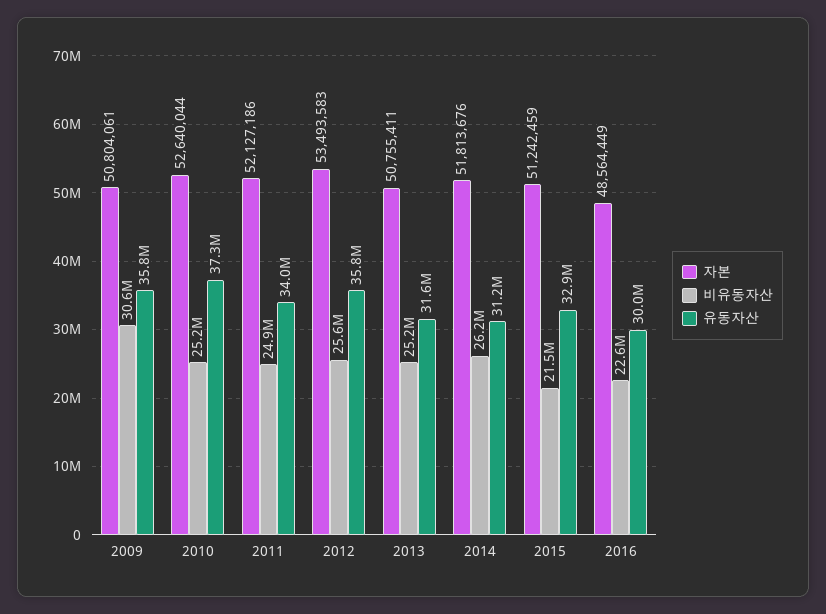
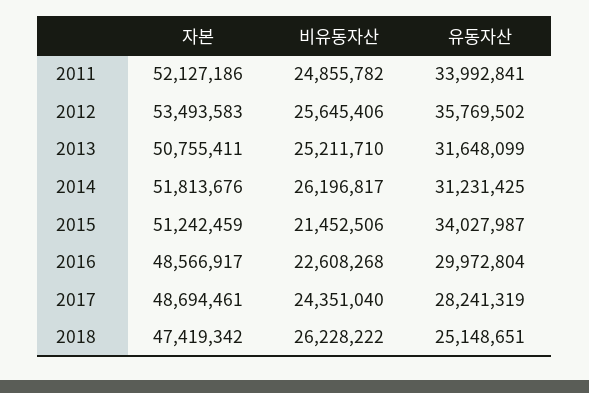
자본, 2009: 50804061 -> none
비유동자산, 2009: 30600000 -> none
유동자산, 2009: 35800000 -> none
자본, 2010: 52640044 -> none
비유동자산, 2010: 25200000 -> none
유동자산, 2010: 37300000 -> none
유동자산, 2015: 32900000 -> 34027987
자본, 2016: 48564449 -> 48566917
자본, 2017: none -> 48694461
비유동자산, 2017: none -> 24351040
유동자산, 2017: none -> 28241319
자본, 2018: none -> 47419342
비유동자산, 2018: none -> 26228222
유동자산, 2018: none -> 25148651

